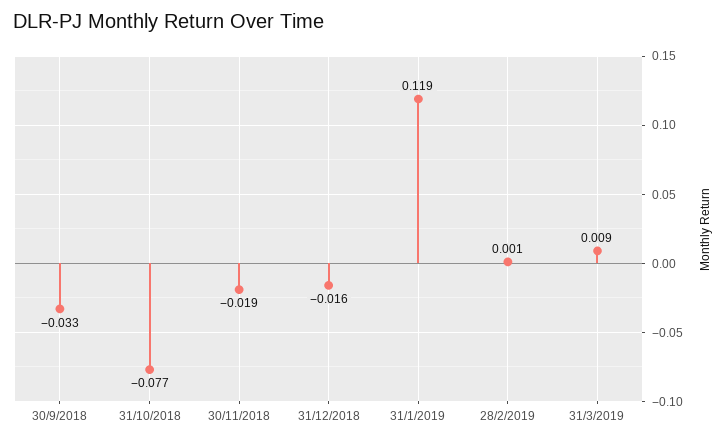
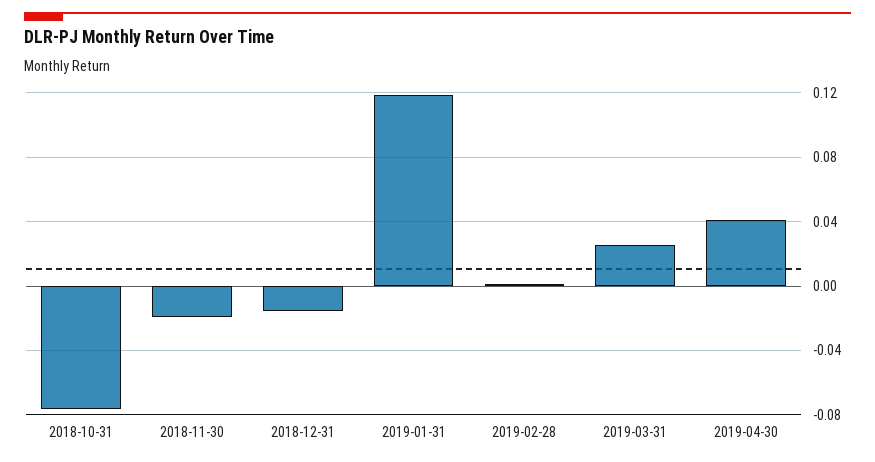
30/9/2018: -0.033 -> none
31/3/2019: 0.009 -> 0.025
2019-04-30: none -> 0.04

